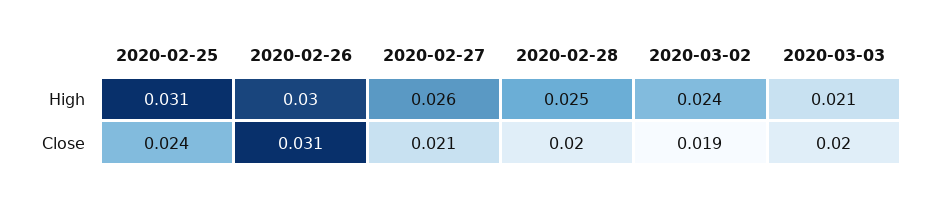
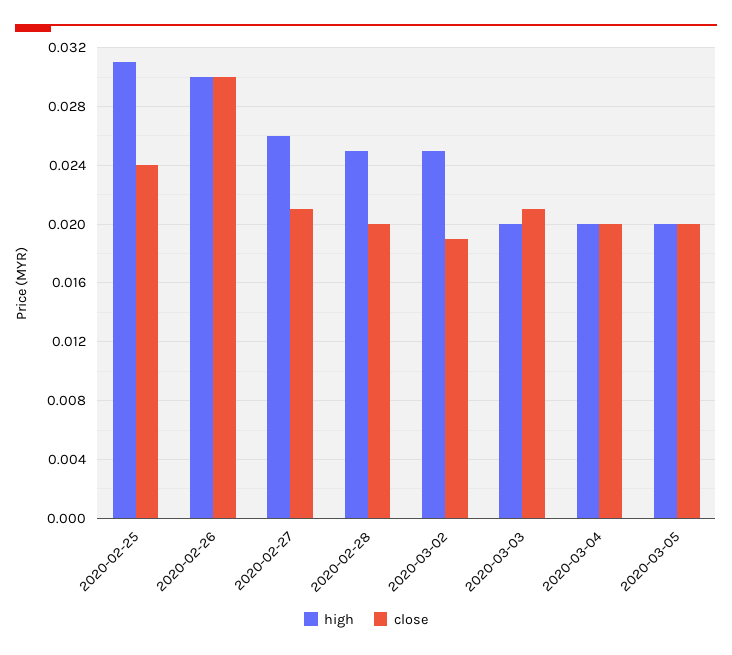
High, 2020-03-02: 0.024 -> 0.025
High, 2020-03-03: 0.021 -> 0.02
Close, 2020-02-26: 0.031 -> 0.03
Close, 2020-03-03: 0.02 -> 0.021
High, 2020-03-04: none -> 0.02
Close, 2020-03-04: none -> 0.02
High, 2020-03-05: none -> 0.02
Close, 2020-03-05: none -> 0.02

